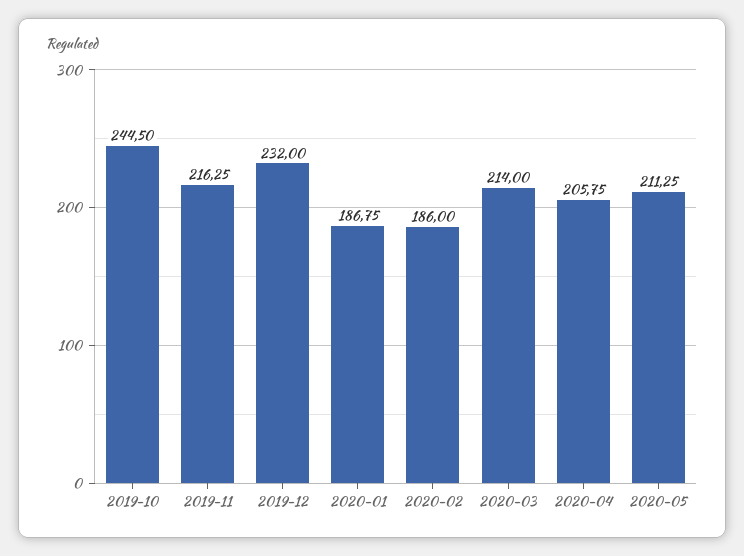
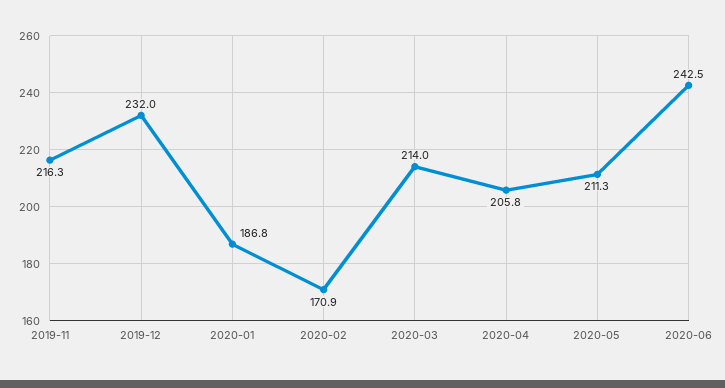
2019-10: 244.5 -> none
2020-02: 186 -> 170.9
2020-06: none -> 242.5

